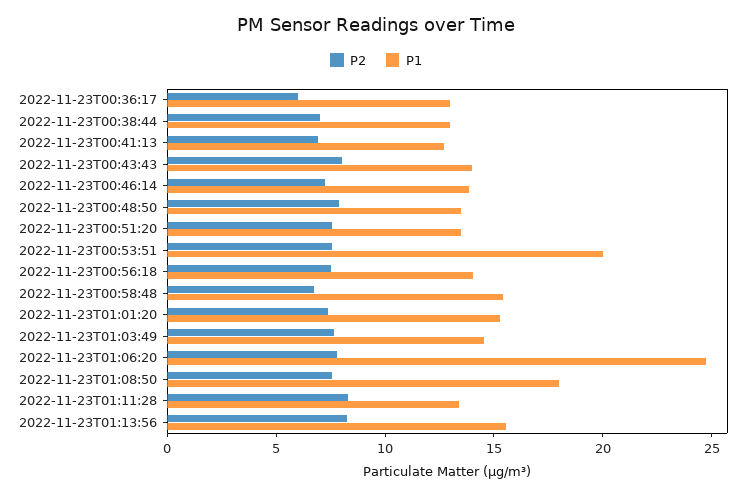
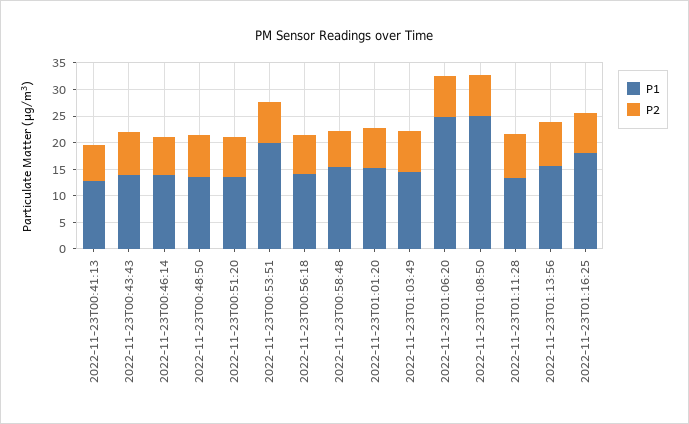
P2, 2022-11-23T00:36:17: 6 -> none
P1, 2022-11-23T00:36:17: 13 -> none
P2, 2022-11-23T00:38:44: 7 -> none
P1, 2022-11-23T00:38:44: 13 -> none
P1, 2022-11-23T01:08:50: 18 -> 25
P1, 2022-11-23T01:16:25: none -> 17.5
P2, 2022-11-23T01:16:25: none -> 7.5

